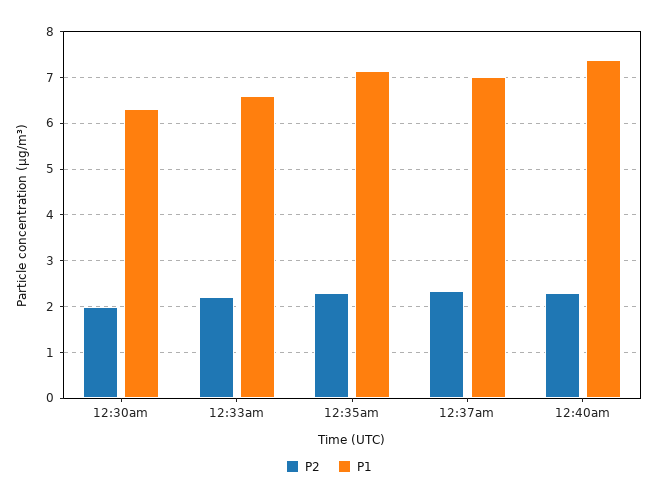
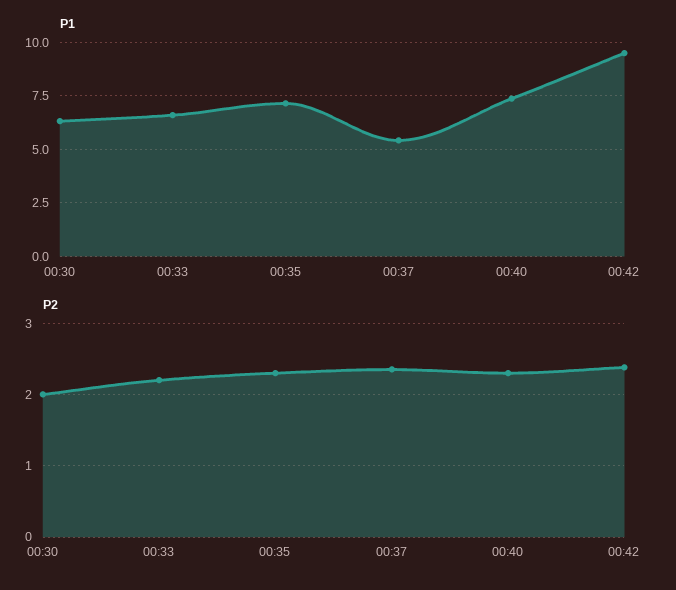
P1, 12:37am: 7 -> 5.5
P1, 00:42: none -> 9.5
P2, 00:42: none -> 2.4

